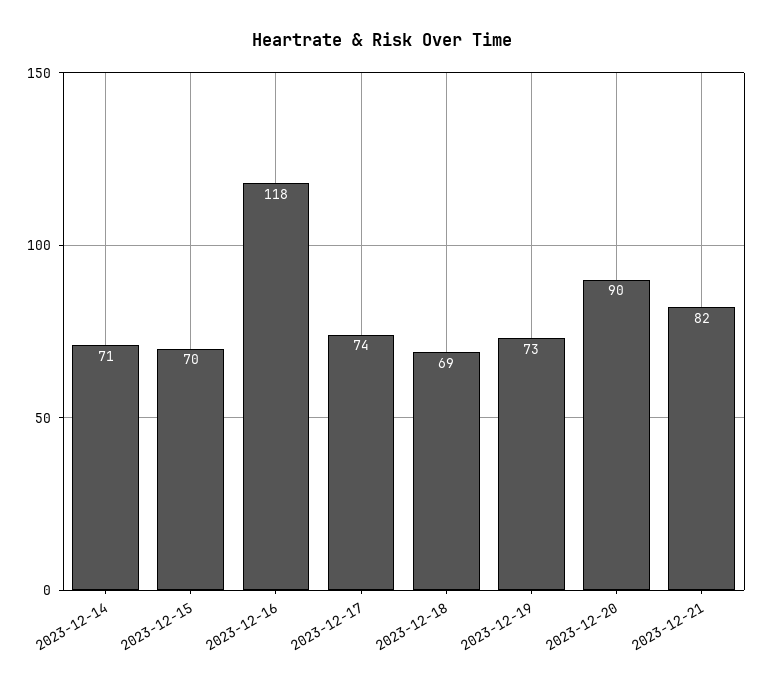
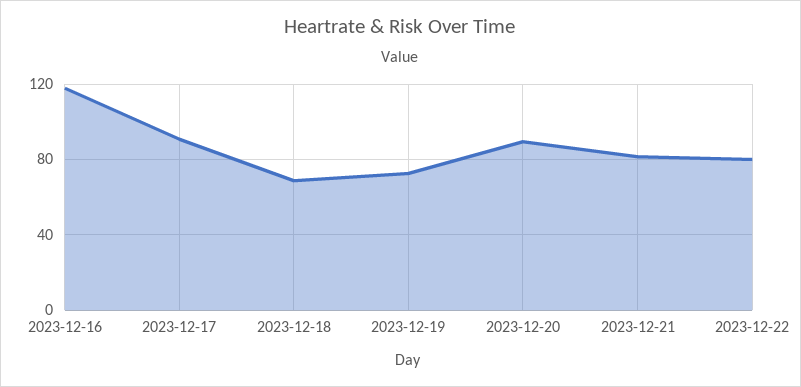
2023-12-14: 71 -> none
2023-12-15: 70 -> none
2023-12-17: 74 -> 90
2023-12-22: none -> 80

